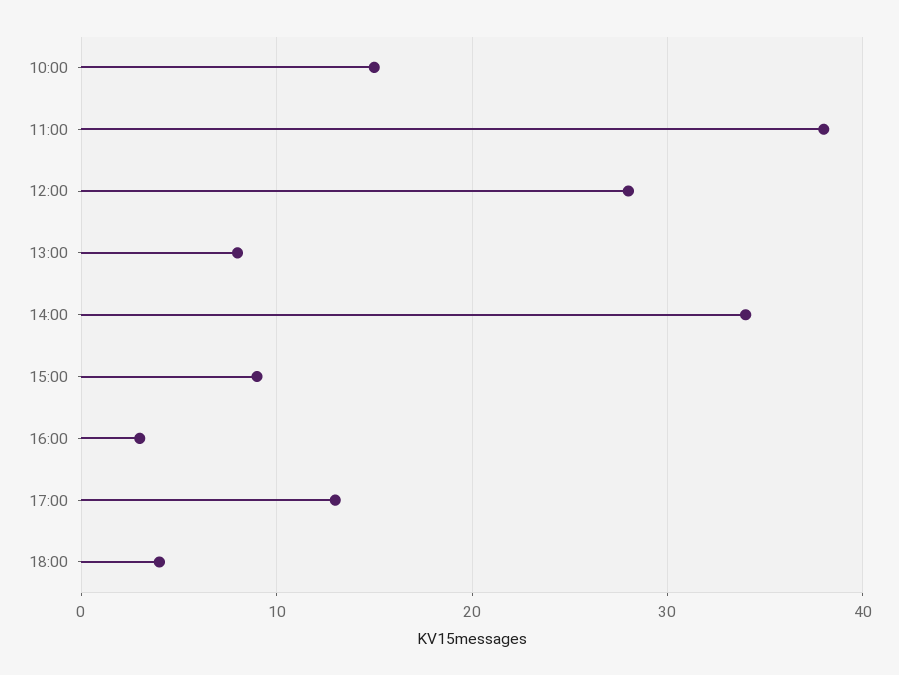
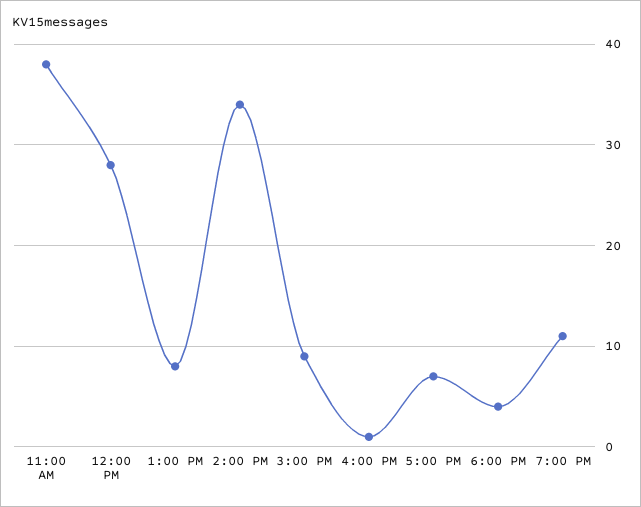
10:00: 15 -> none
16:00: 3 -> 1
17:00: 13 -> 7
7:00 PM: none -> 11

